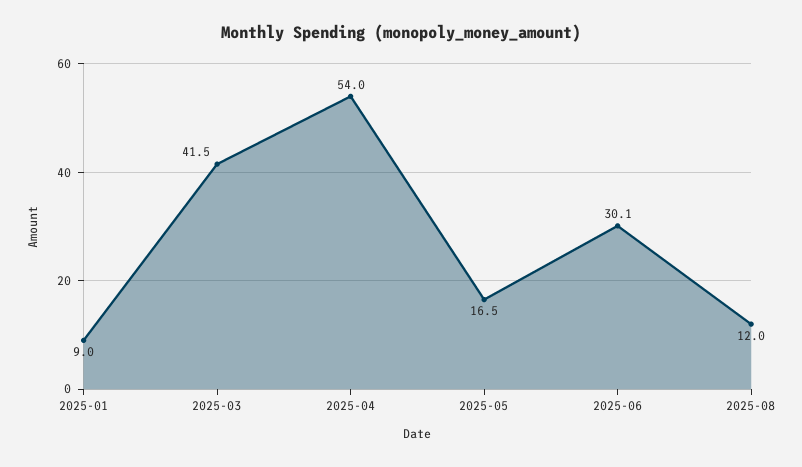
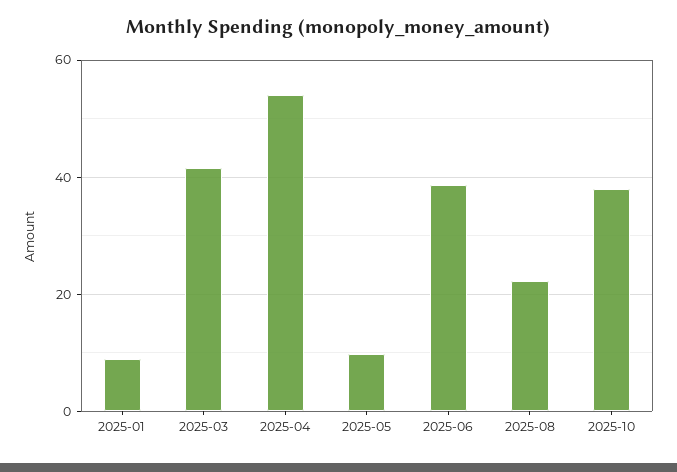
2025-05: 16.5 -> 10
2025-06: 30.1 -> 38
2025-08: 12 -> 22
2025-10: none -> 38

